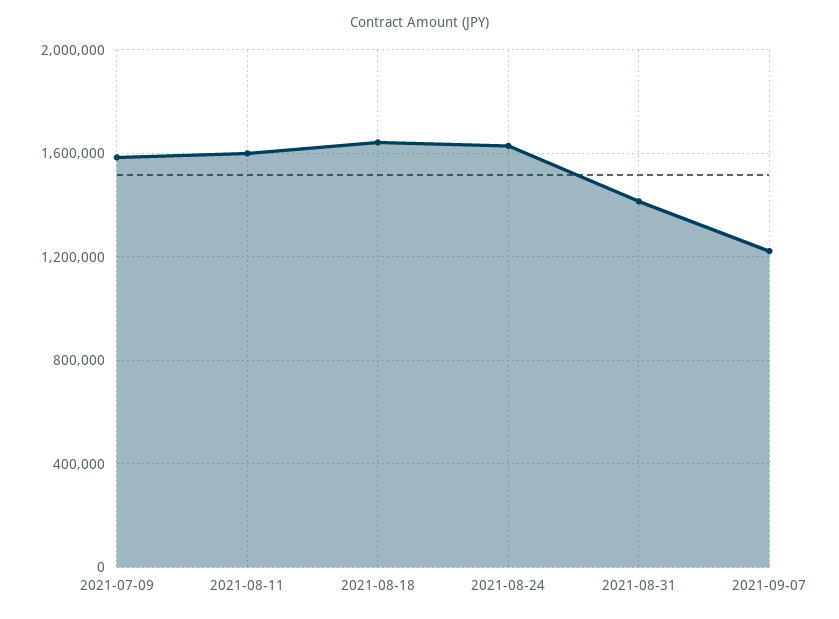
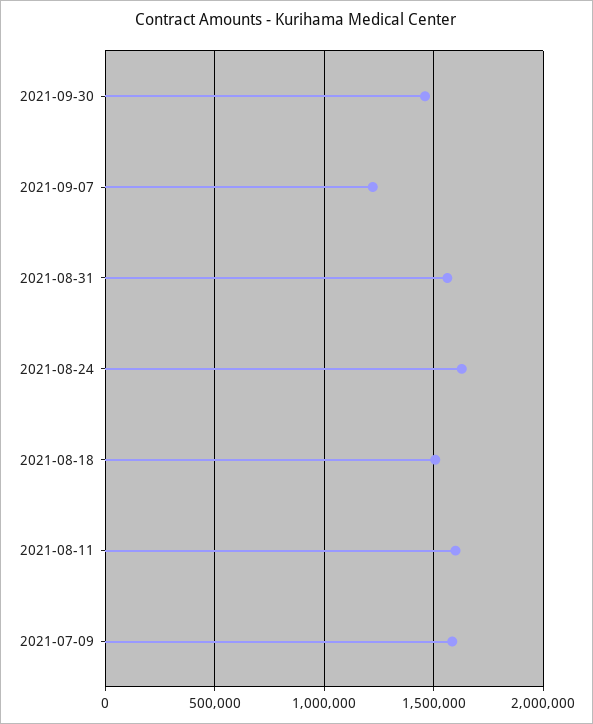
2021-08-18: 1650000 -> 1500000
2021-08-31: 1400000 -> 1550000
2021-09-30: none -> 1450000

